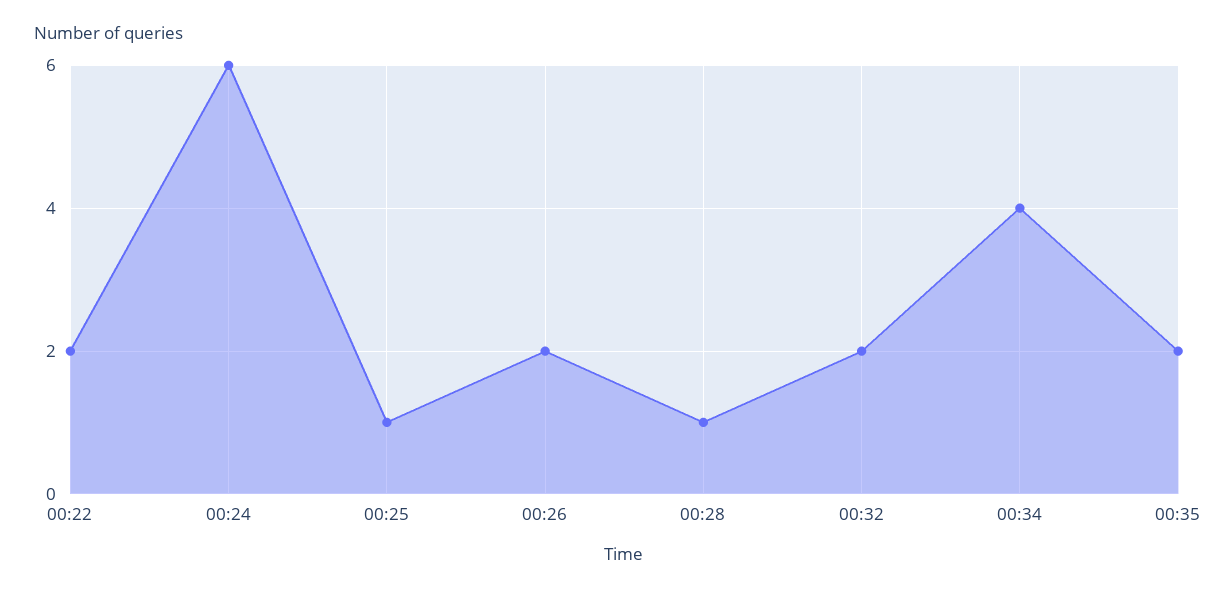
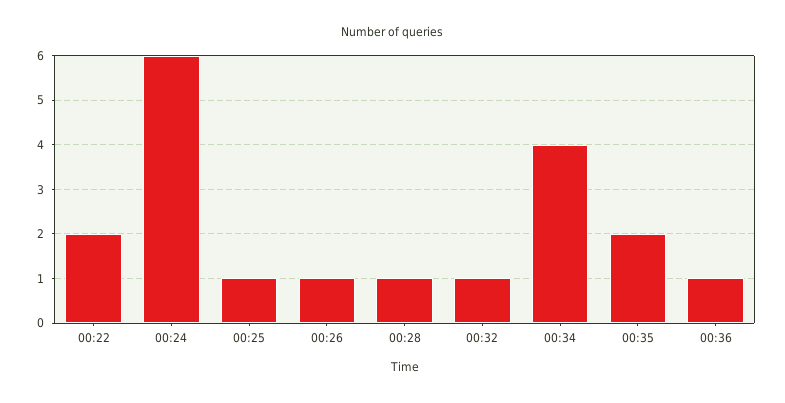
00:26: 2 -> 1
00:32: 2 -> 1
00:36: none -> 1

